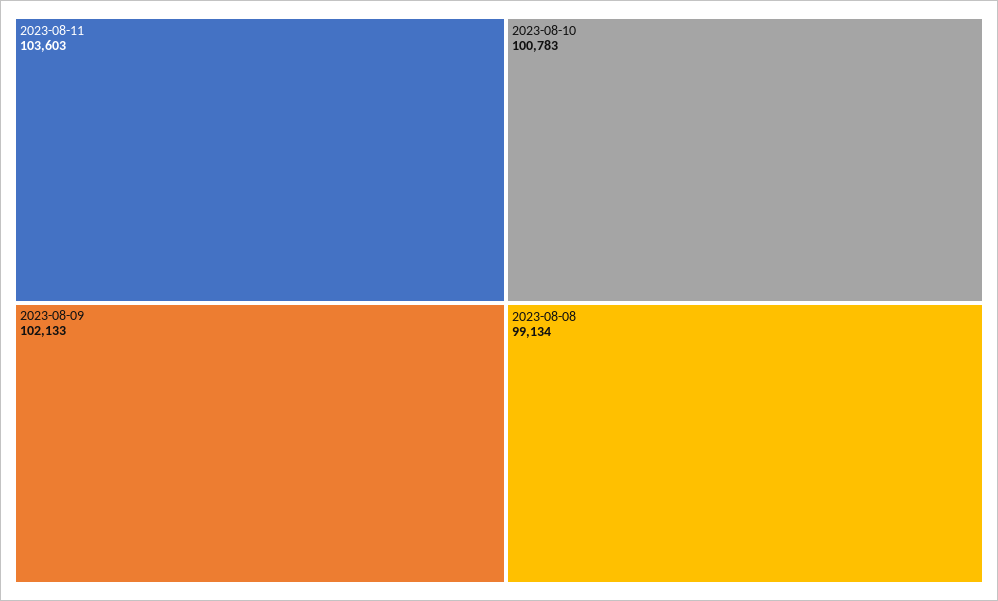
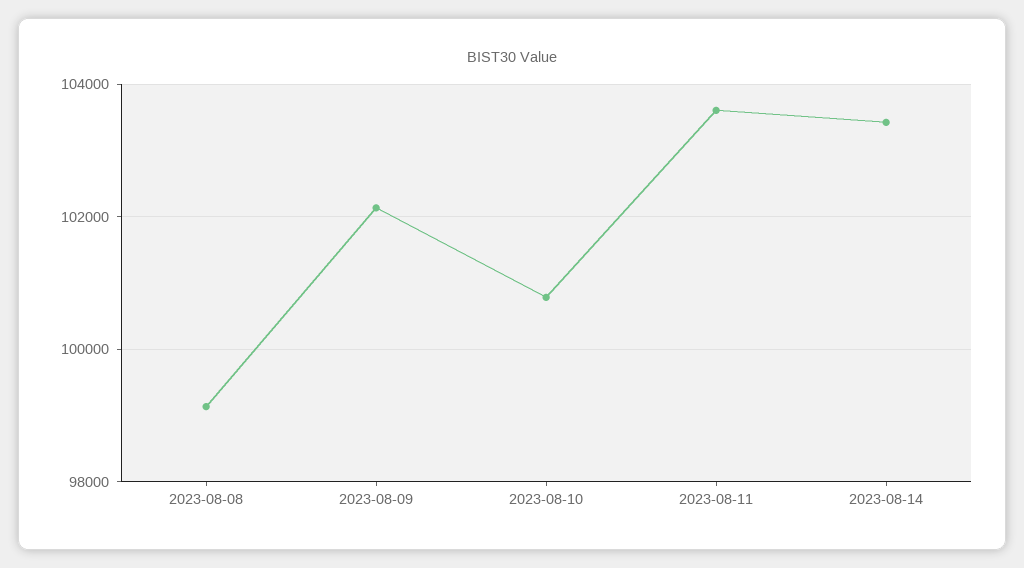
2023-08-14: none -> 103400

